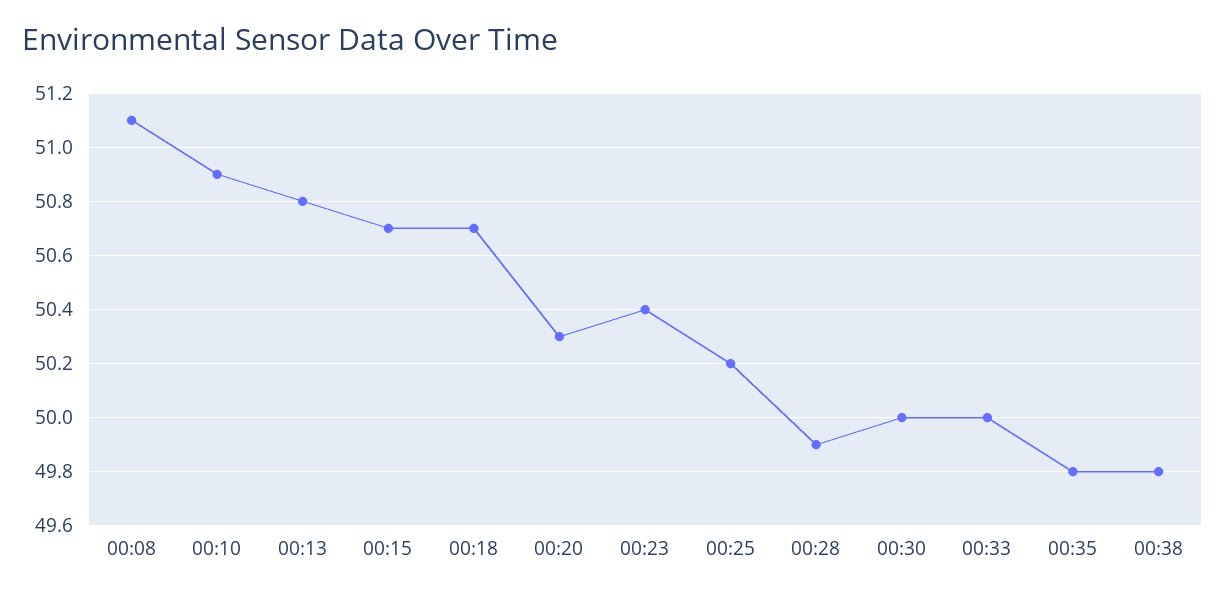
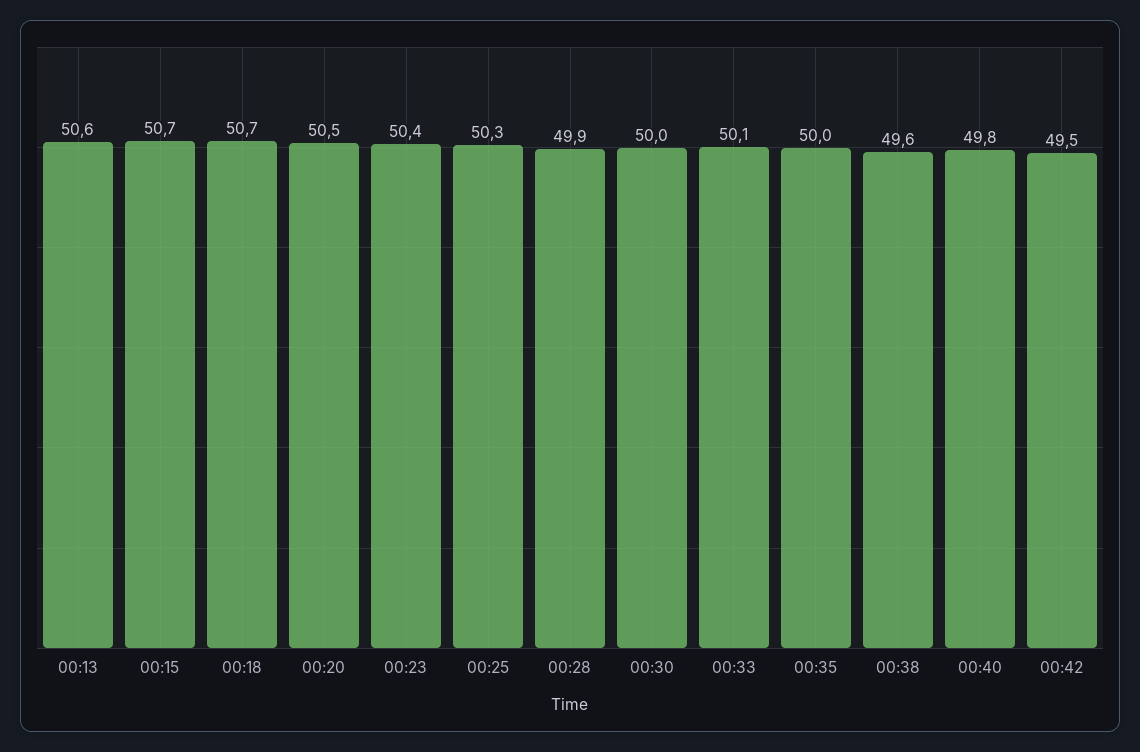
00:08: 51.1 -> none
00:10: 50.9 -> none
00:13: 50.8 -> 50.6
00:20: 50.3 -> 50.5
00:25: 50.2 -> 50.3
00:33: 50 -> 50.1
00:35: 49.8 -> 50
00:38: 49.8 -> 49.6
00:40: none -> 49.8
00:42: none -> 49.5

